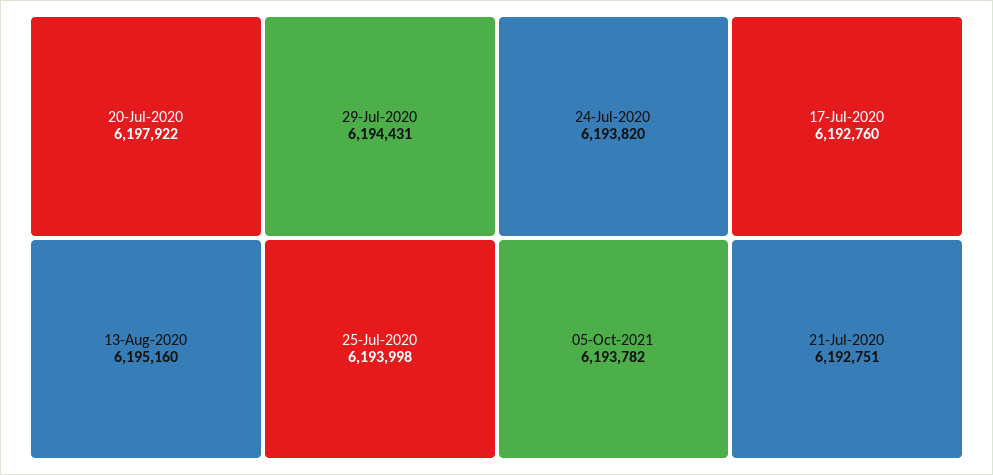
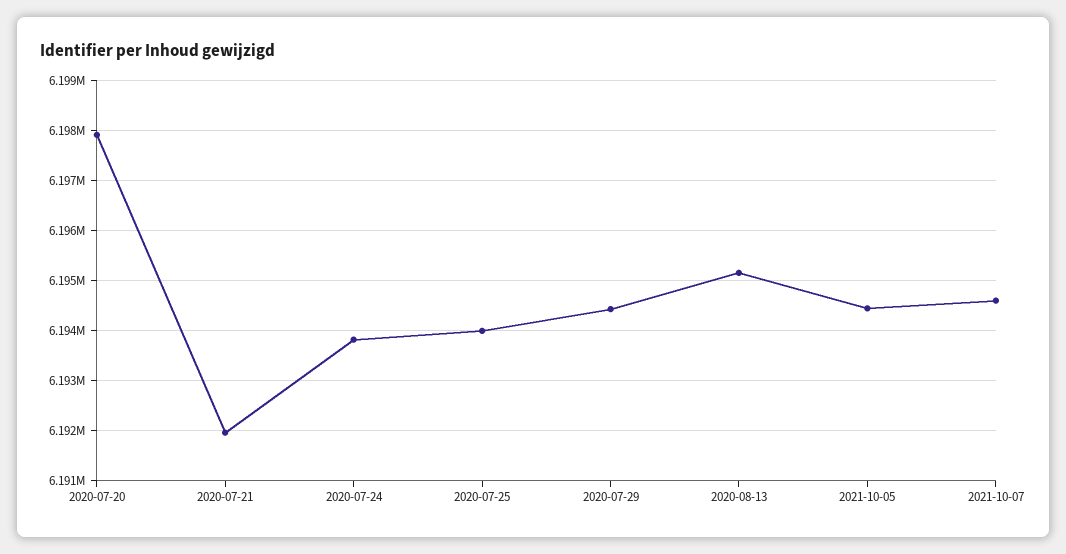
05-Oct-2021: 6193782 -> 6194400
17-Jul-2020: 6192760 -> none
21-Jul-2020: 6192751 -> 6192000
2021-10-07: none -> 6194600

